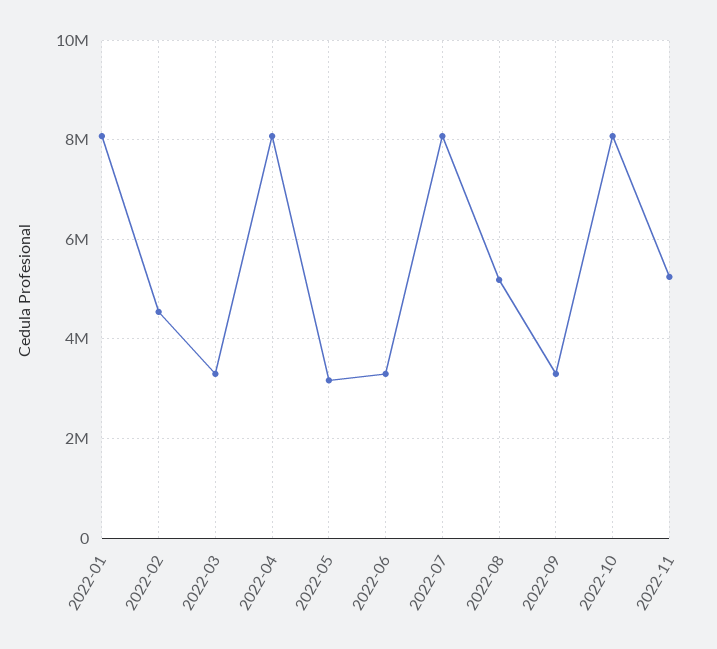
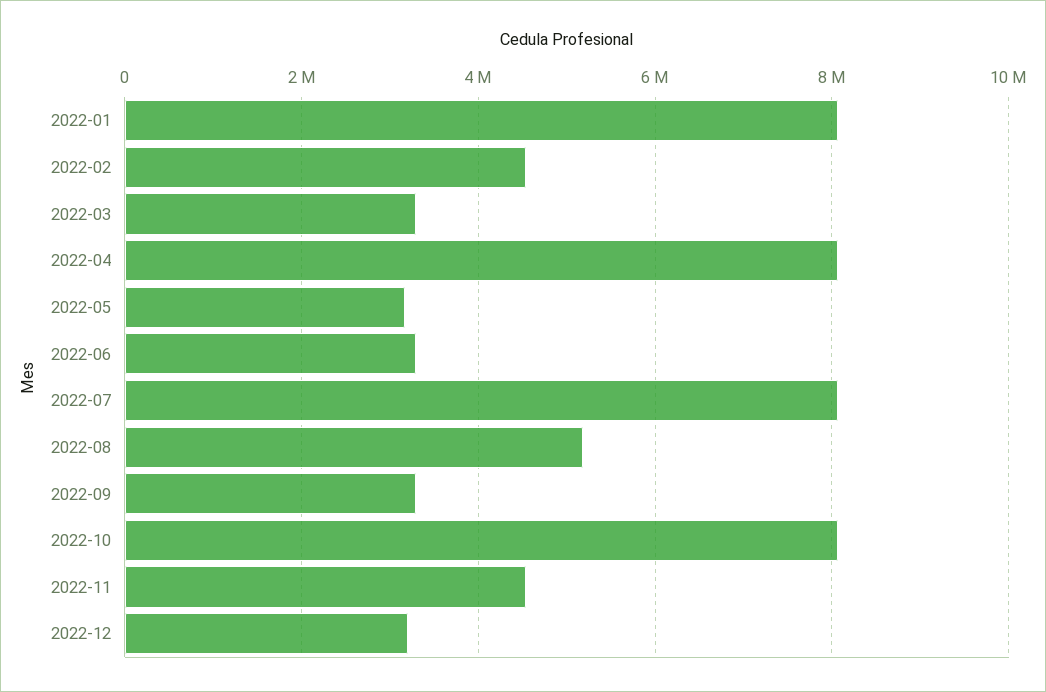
2022-11: 5200000 -> 4600000
2022-12: none -> 3200000

